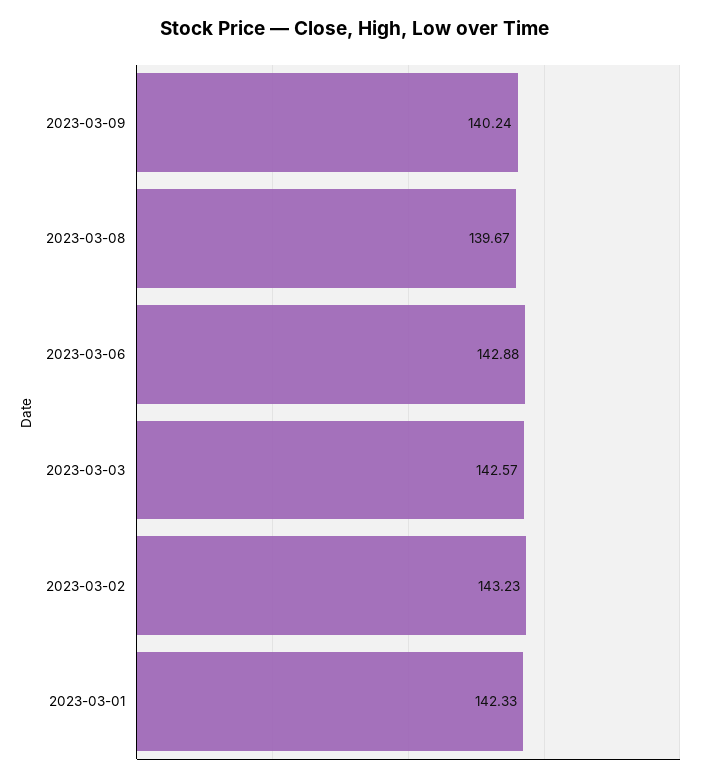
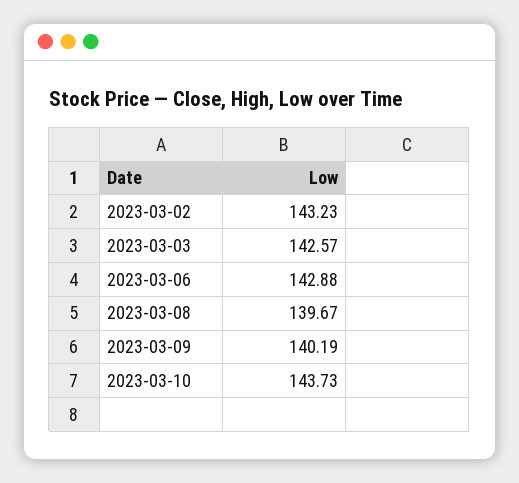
2023-03-09: 140.24 -> 140.19
2023-03-01: 142.33 -> none
2023-03-10: none -> 143.73

